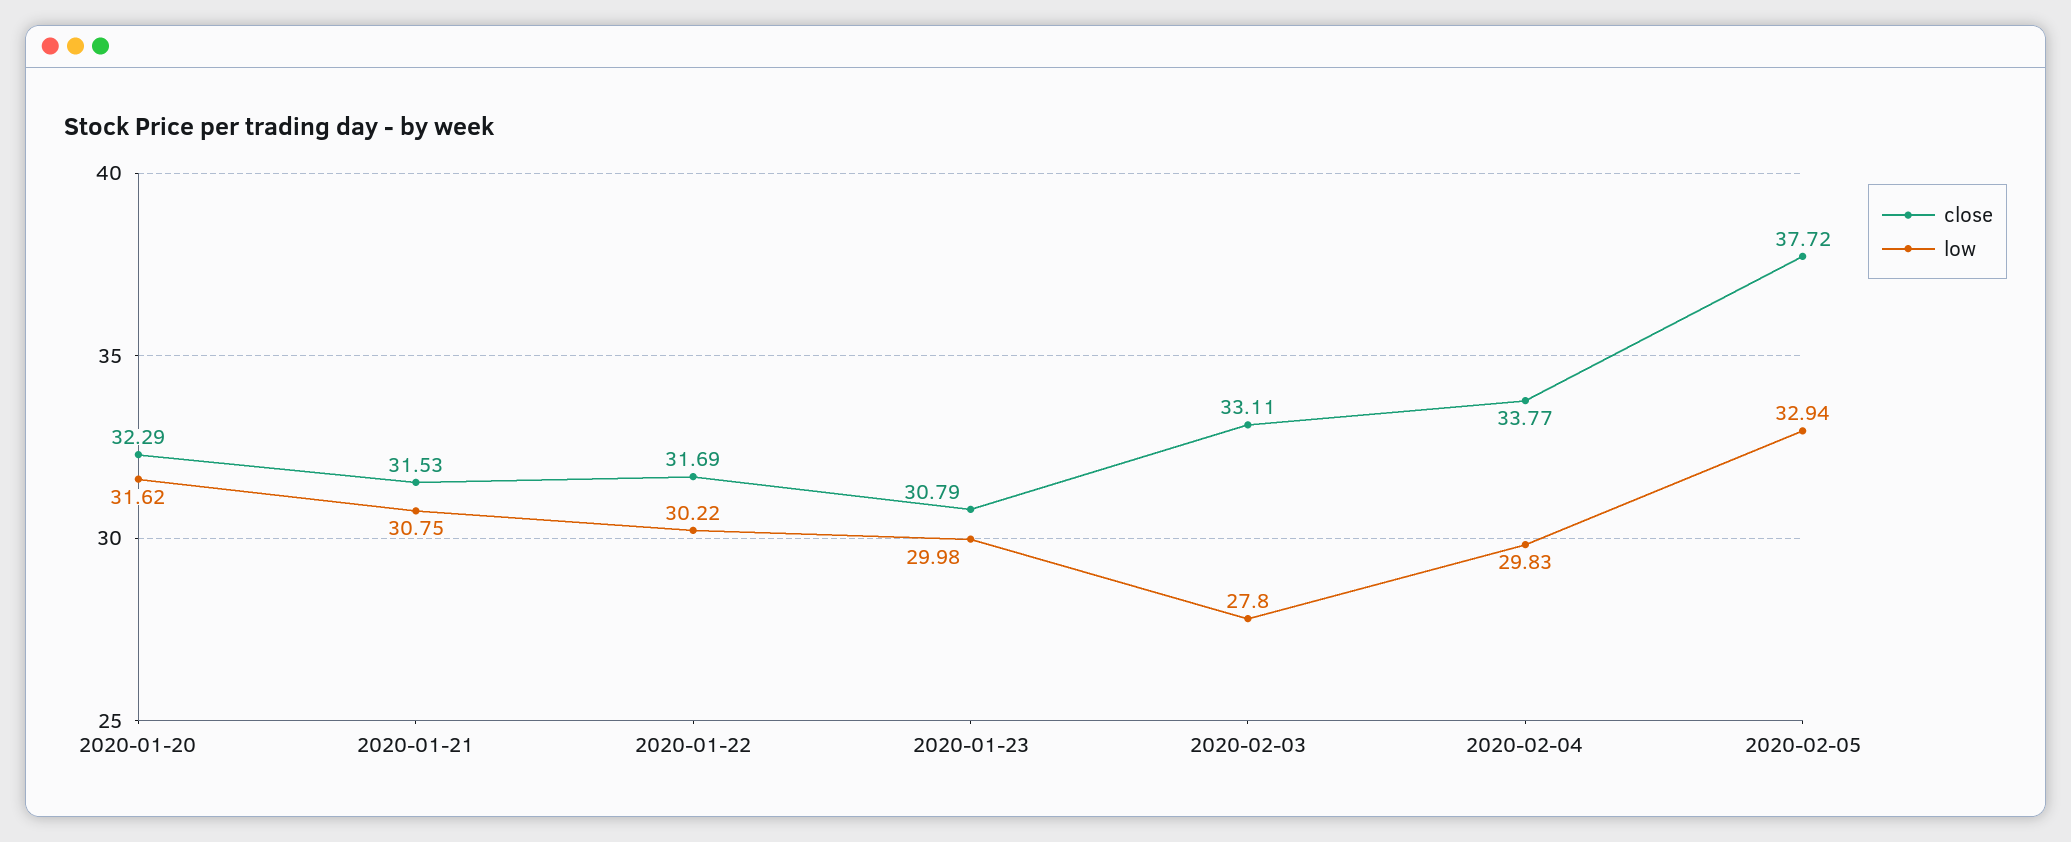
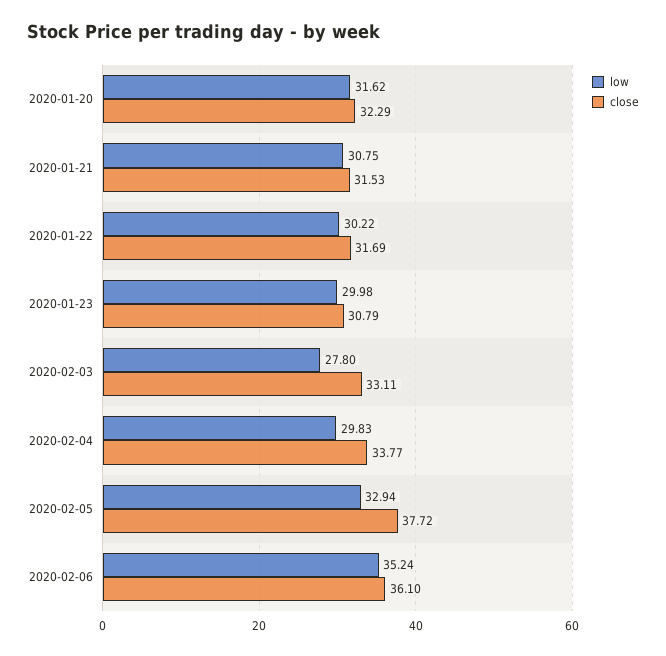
low, 2020-02-06: none -> 35.24
close, 2020-02-06: none -> 36.1

